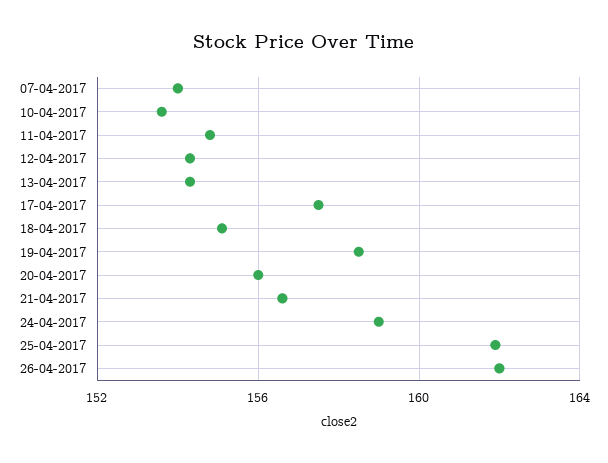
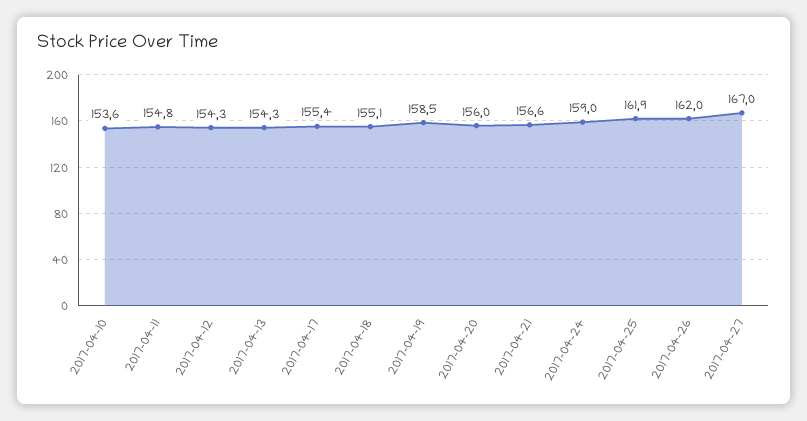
07-04-2017: 154 -> none
17-04-2017: 157.5 -> 155.4
2017-04-27: none -> 167

